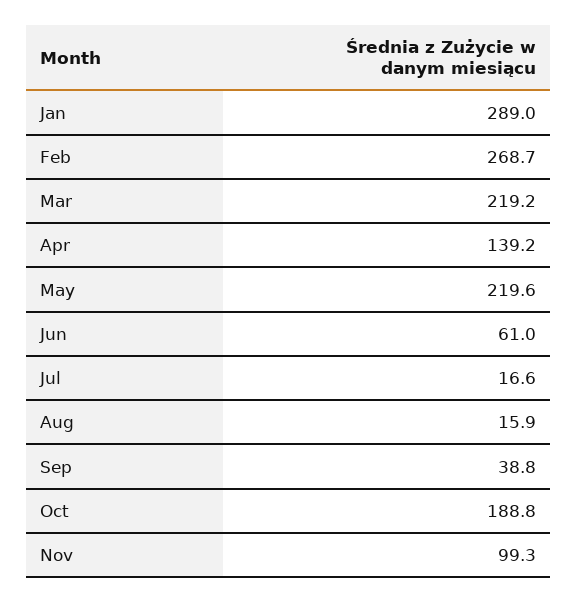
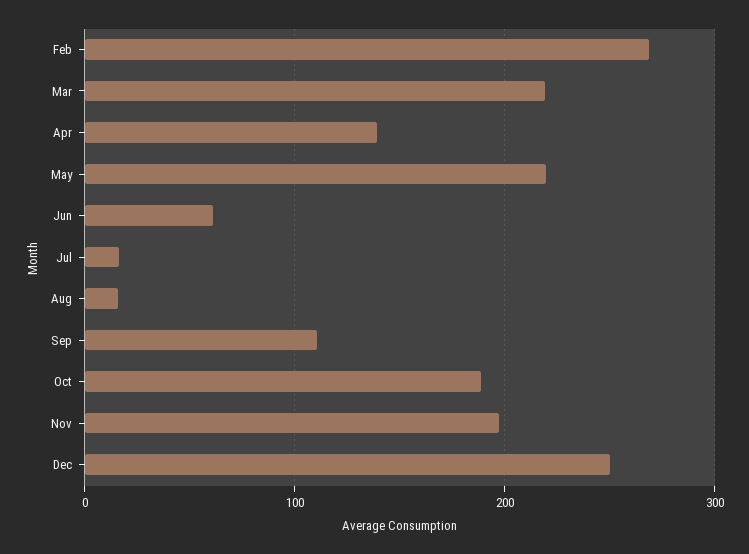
Jan: 289 -> none
Sep: 38.8 -> 110
Nov: 99.3 -> 200
Dec: none -> 250

